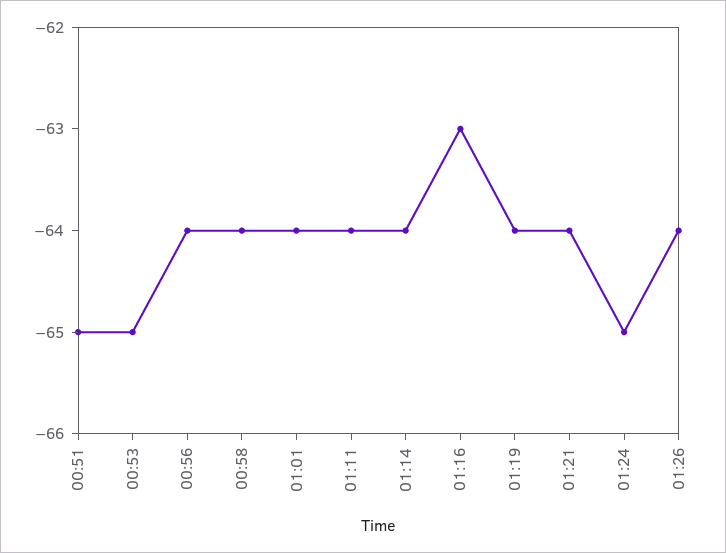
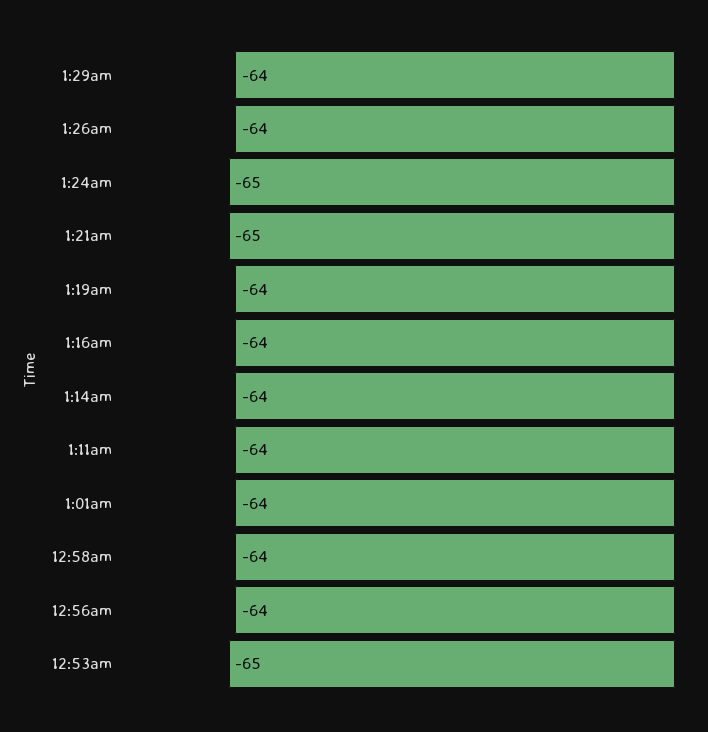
00:51: -65 -> none
01:16: -63 -> -64
01:21: -64 -> -65
1:29am: none -> -64

